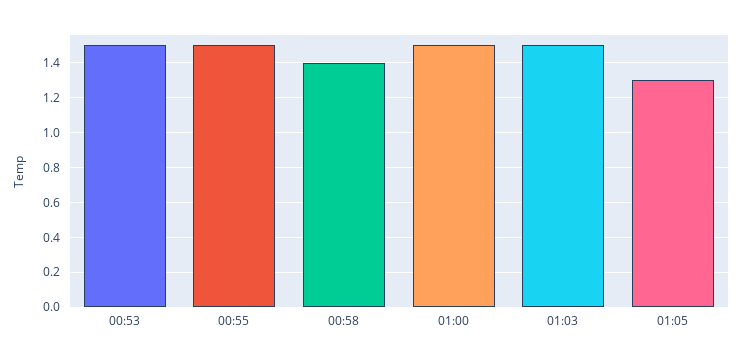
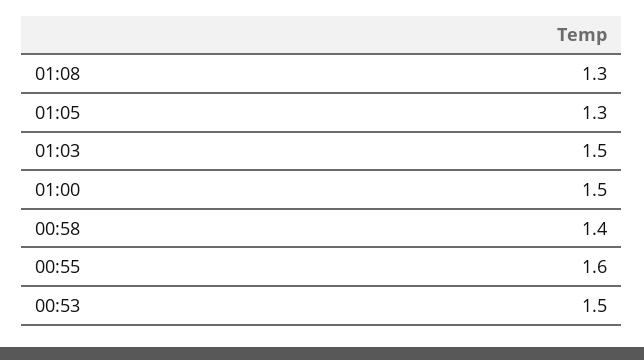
00:55: 1.5 -> 1.6
01:08: none -> 1.3

